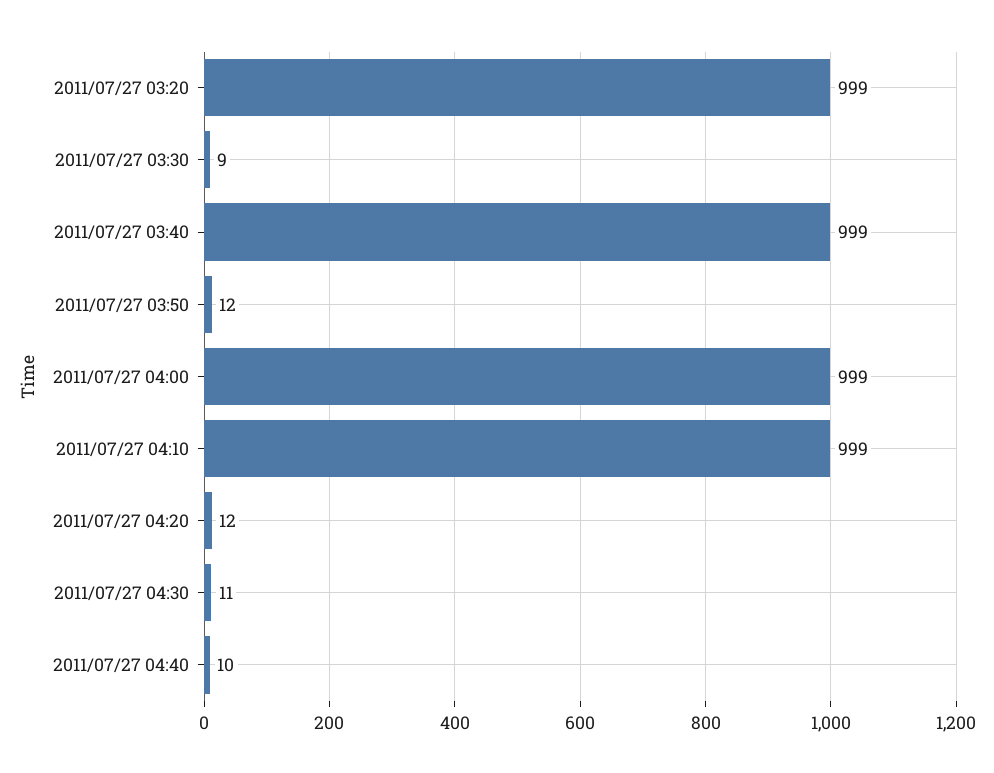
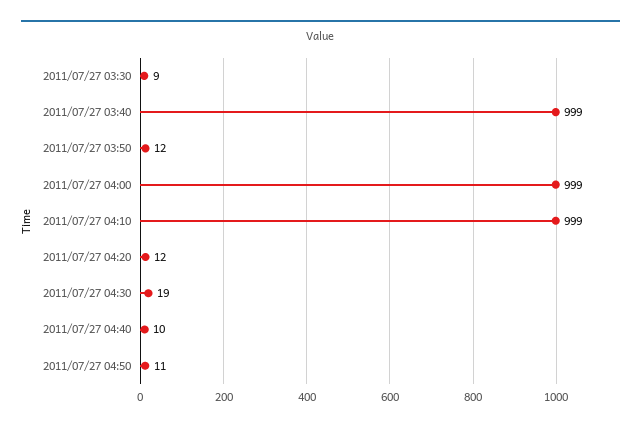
2011/07/27 03:20: 999 -> none
2011/07/27 04:30: 11 -> 19
2011/07/27 04:50: none -> 11

